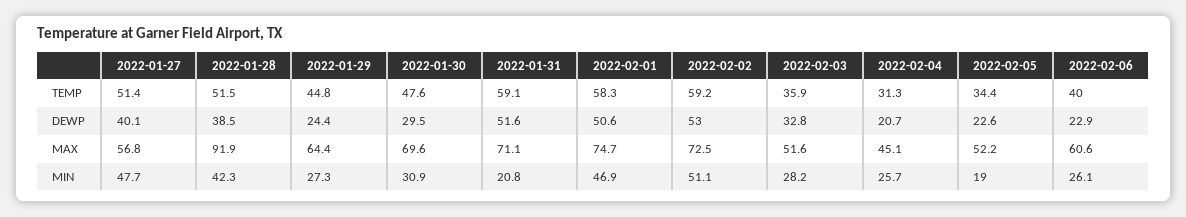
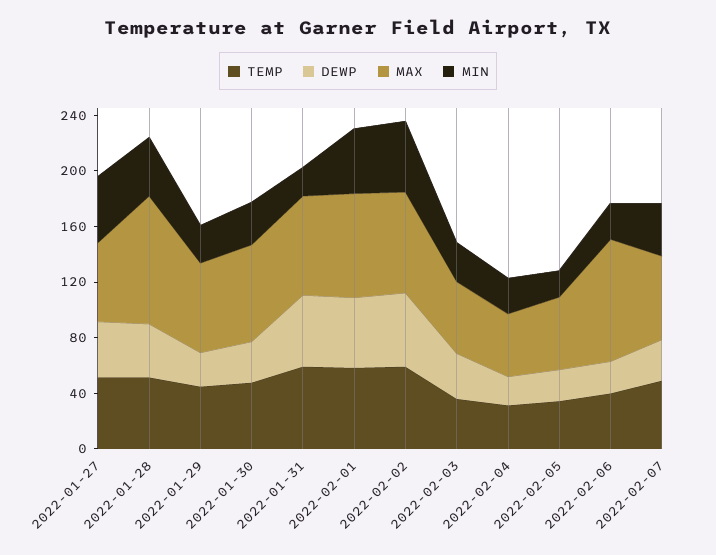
MAX, 2022-02-06: 60.6 -> 90
TEMP, 2022-02-07: none -> 50
DEWP, 2022-02-07: none -> 30
MAX, 2022-02-07: none -> 60
MIN, 2022-02-07: none -> 40

